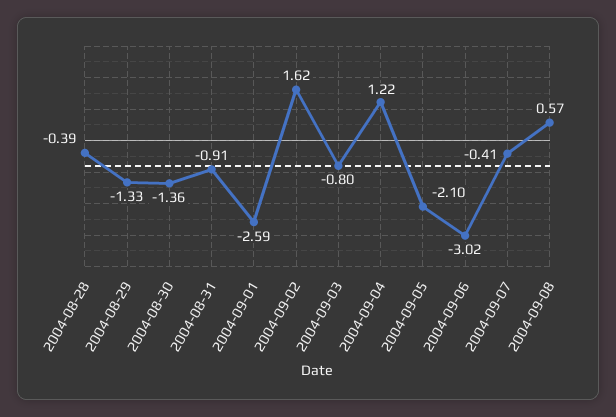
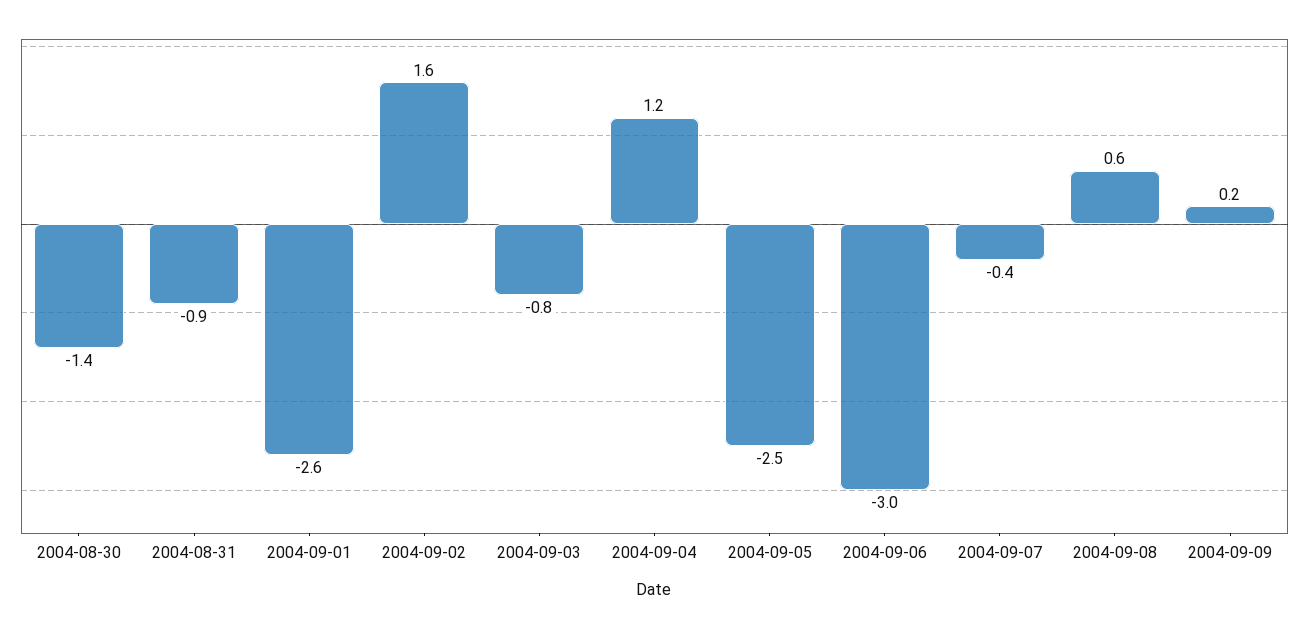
2004-08-28: -0.39 -> none
2004-08-29: -1.33 -> none
2004-09-05: -2.1 -> -2.5
2004-09-09: none -> 0.2

